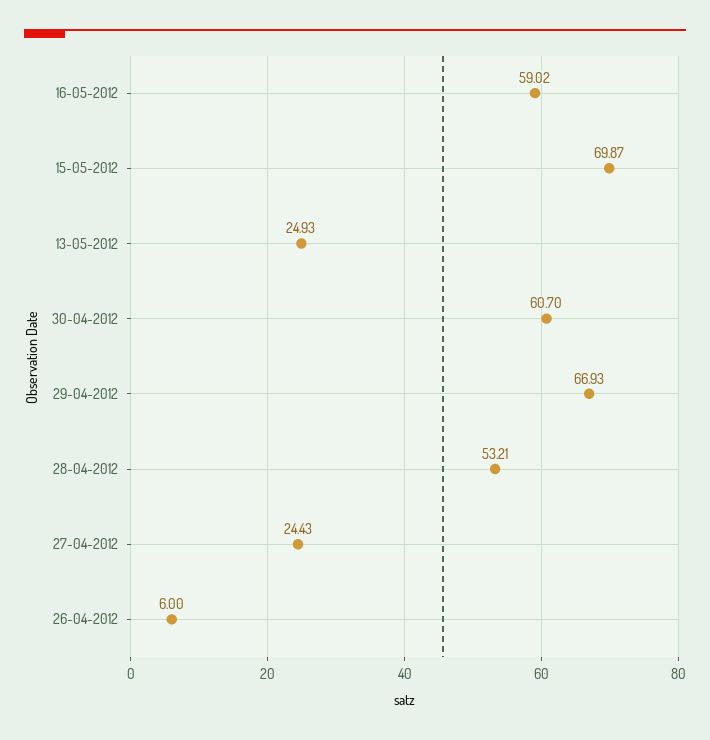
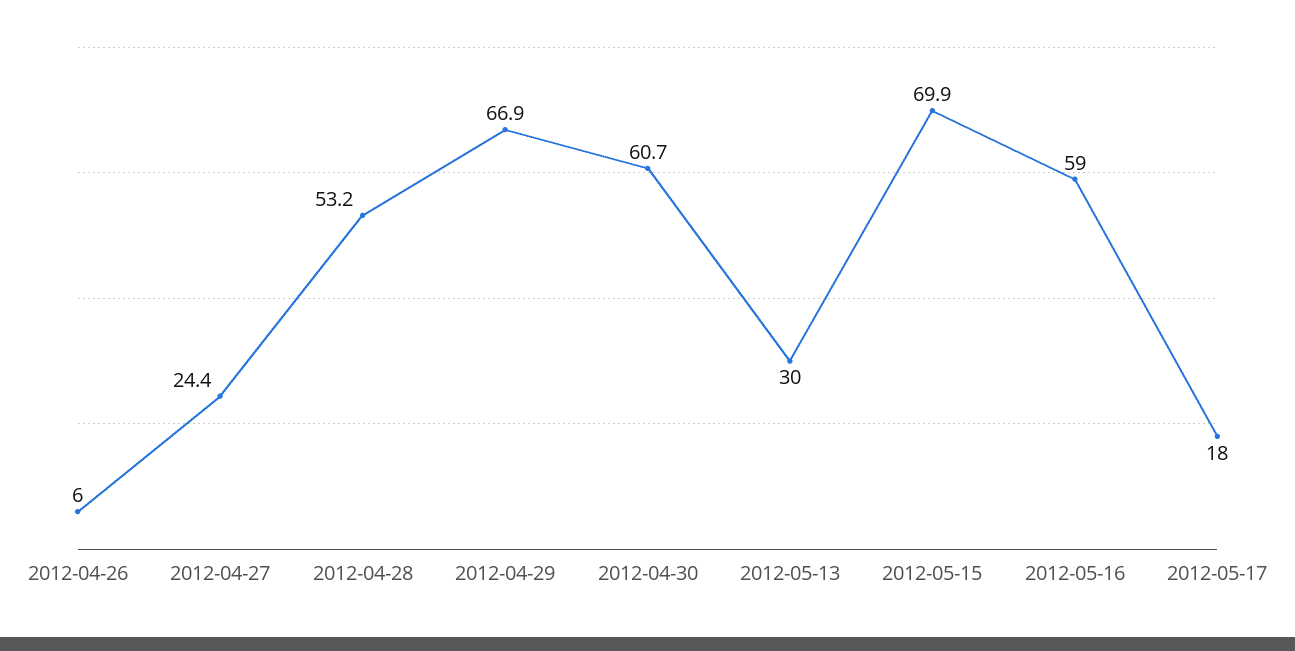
13-05-2012: 24.93 -> 30
2012-05-17: none -> 18

